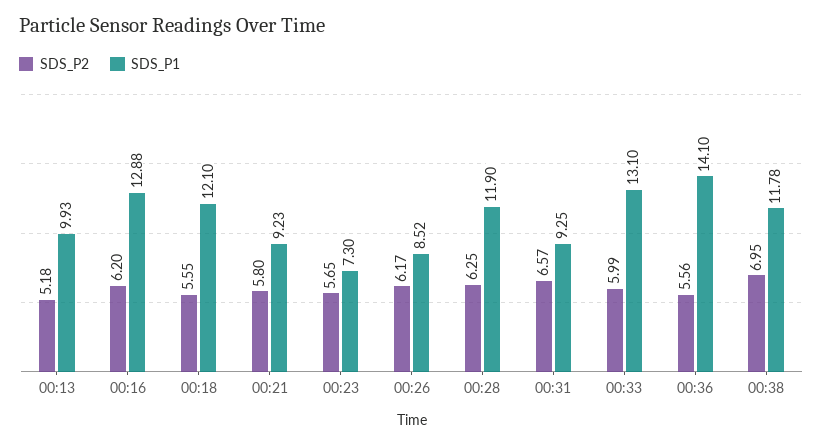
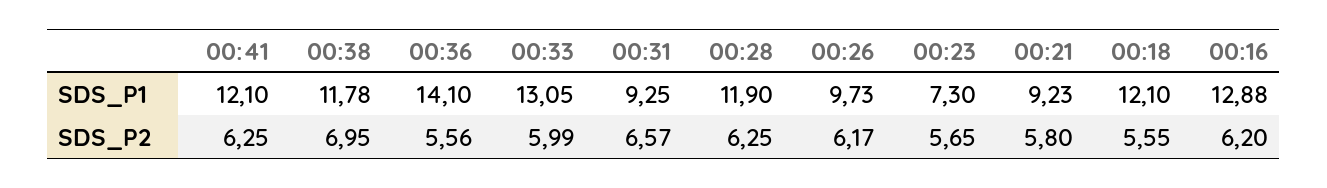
SDS_P2, 00:13: 5.18 -> none
SDS_P1, 00:13: 9.93 -> none
SDS_P1, 00:26: 8.52 -> 9.73
SDS_P1, 00:33: 13.1 -> 13.05
SDS_P1, 00:41: none -> 12.1
SDS_P2, 00:41: none -> 6.25

